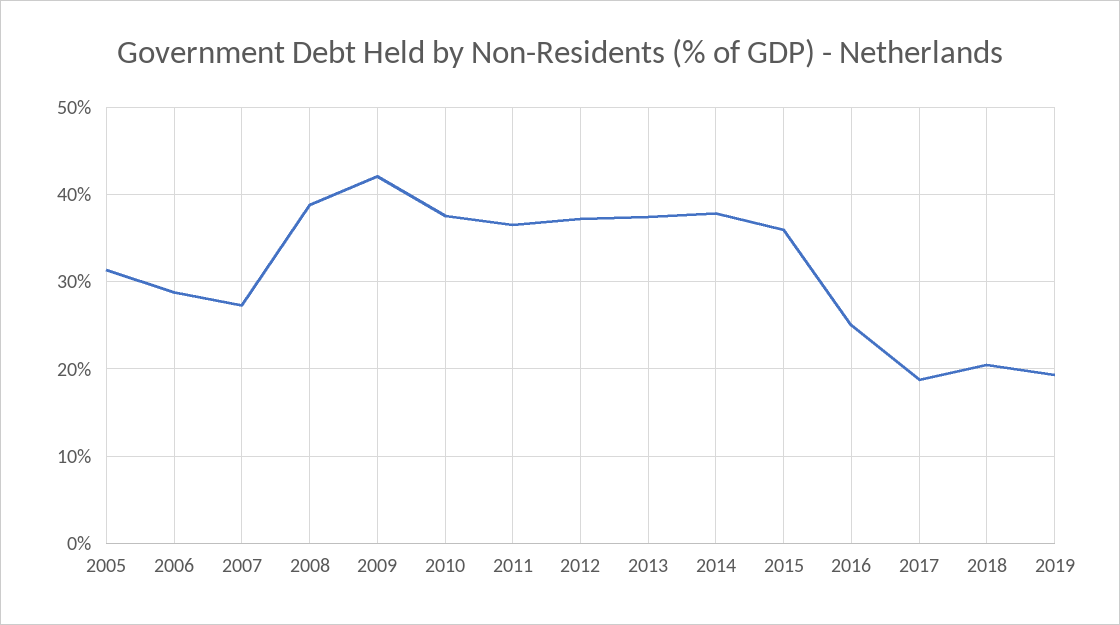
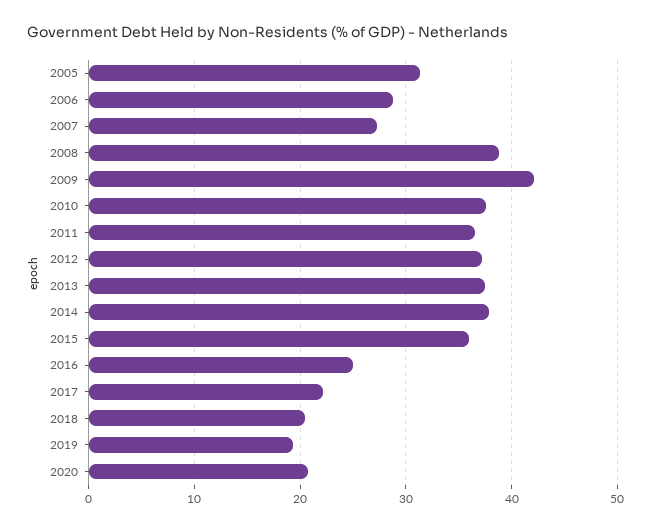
2017: 19 -> 22
2020: none -> 21

